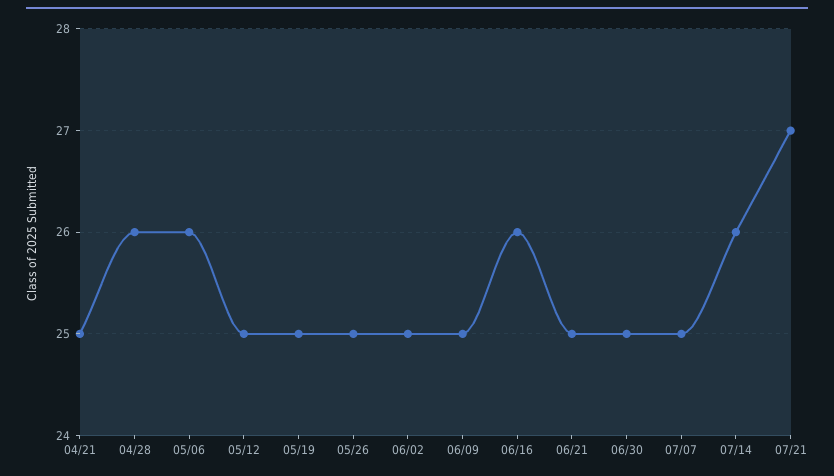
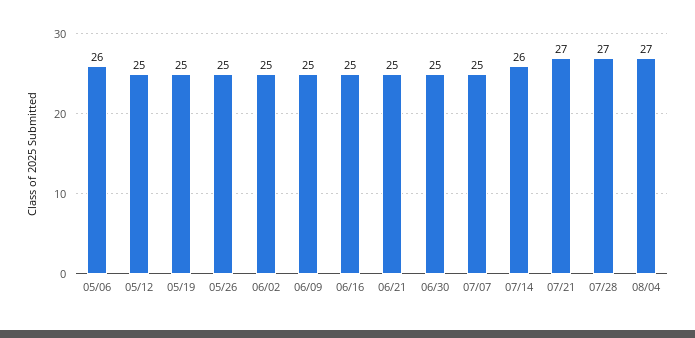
04/21: 25 -> none
04/28: 26 -> none
06/16: 26 -> 25
07/28: none -> 27
08/04: none -> 27

